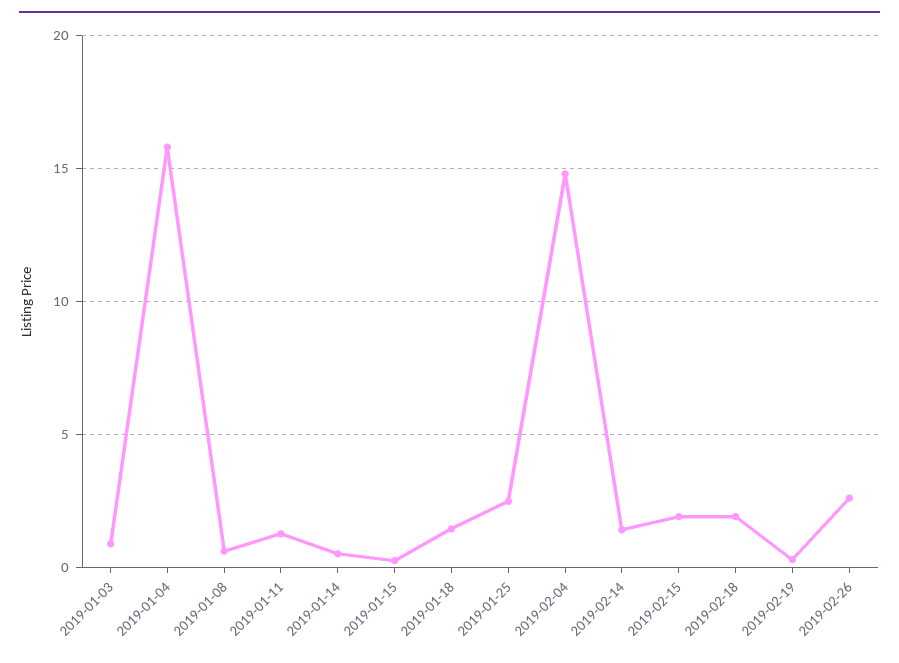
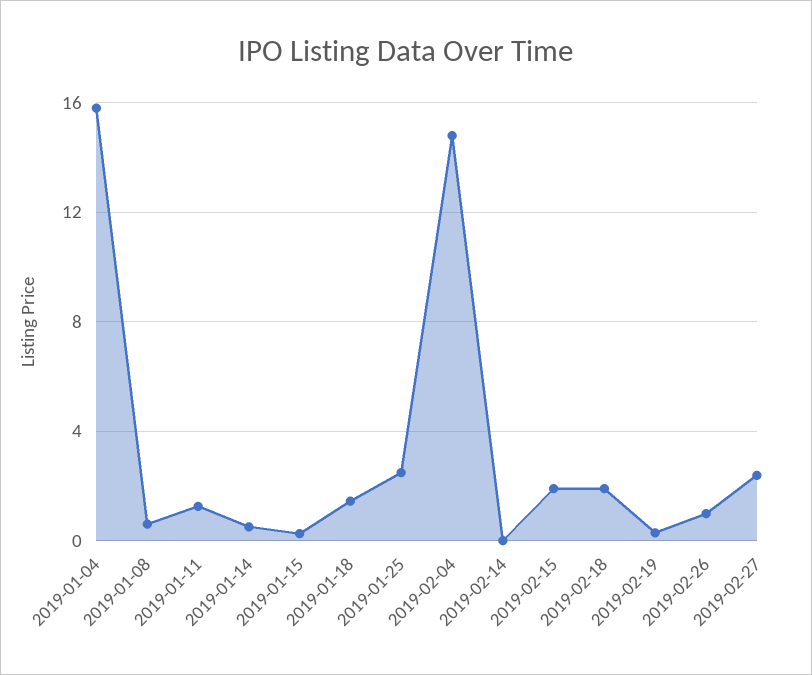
2019-01-03: 1 -> none
2019-02-14: 1.5 -> 0
2019-02-26: 2.5 -> 1
2019-02-27: none -> 2.5

